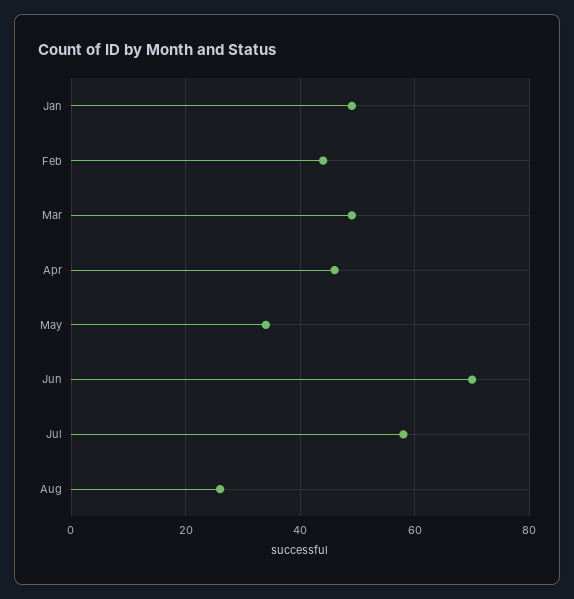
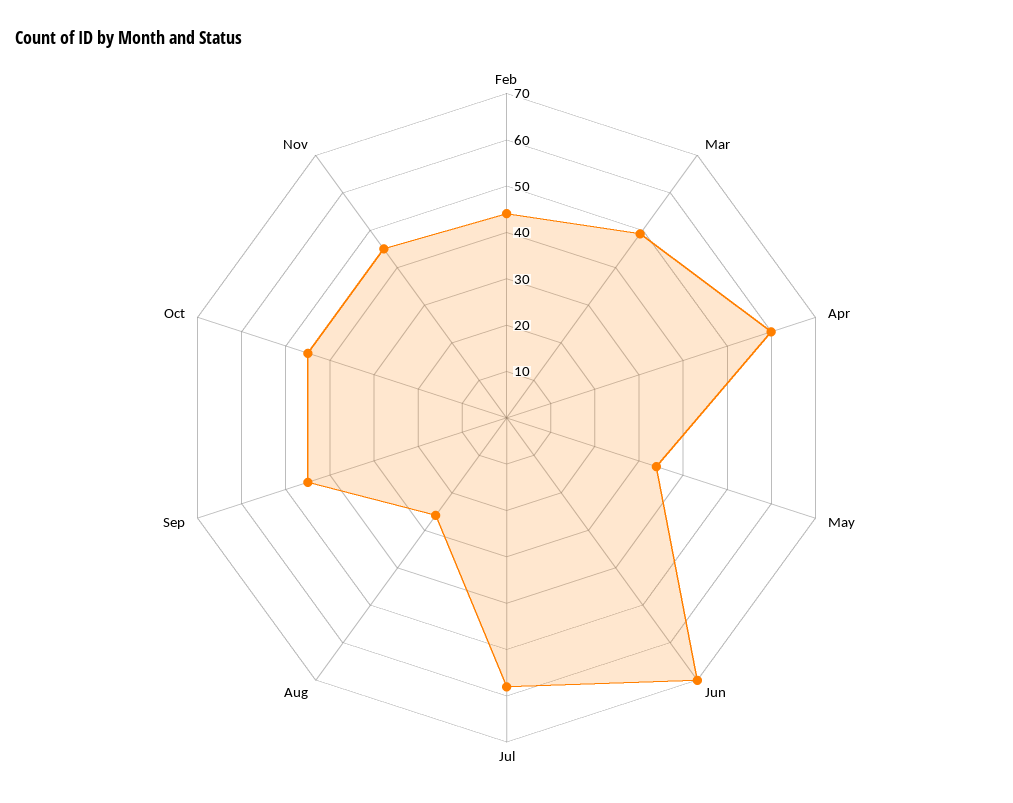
Jan: 50 -> none
Apr: 45 -> 60
Sep: none -> 45
Oct: none -> 45
Nov: none -> 45

